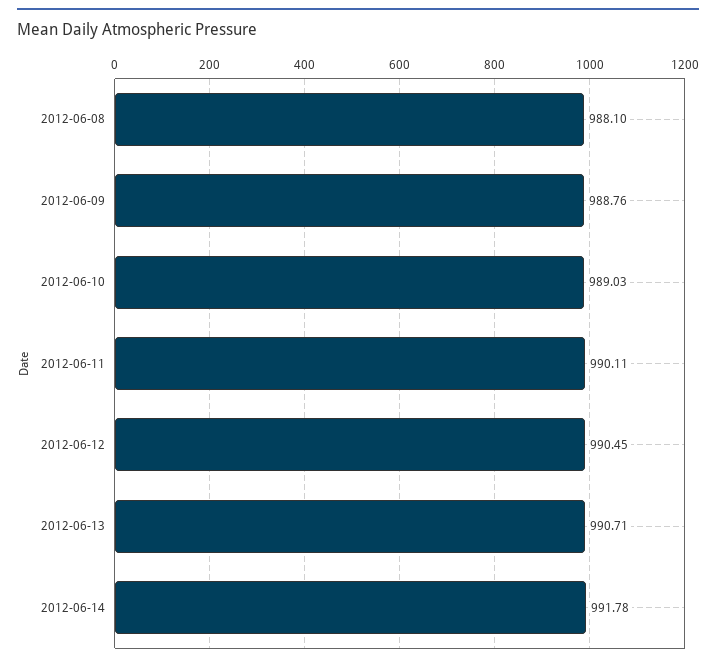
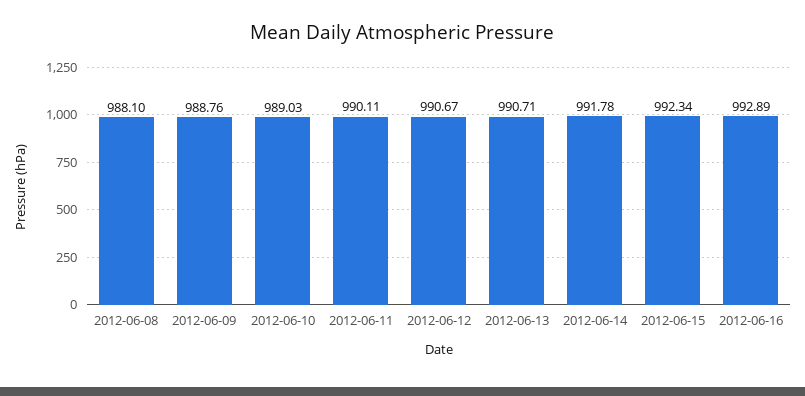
2012-06-12: 990.45 -> 990.67
2012-06-15: none -> 992.34
2012-06-16: none -> 992.89

